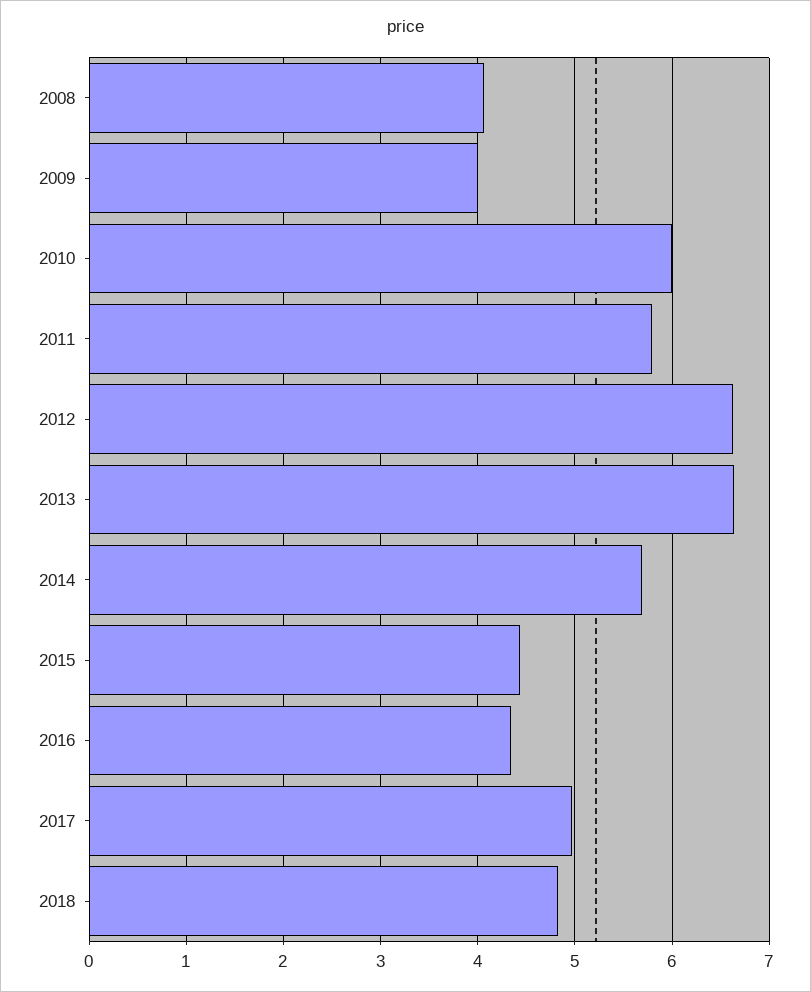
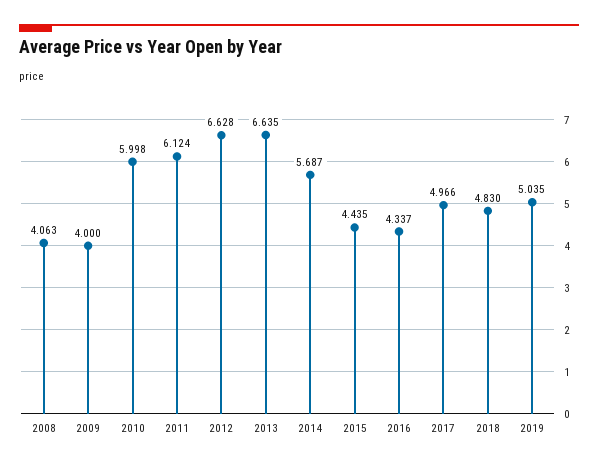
2011: 5.8 -> 6.124
2019: none -> 5.035

